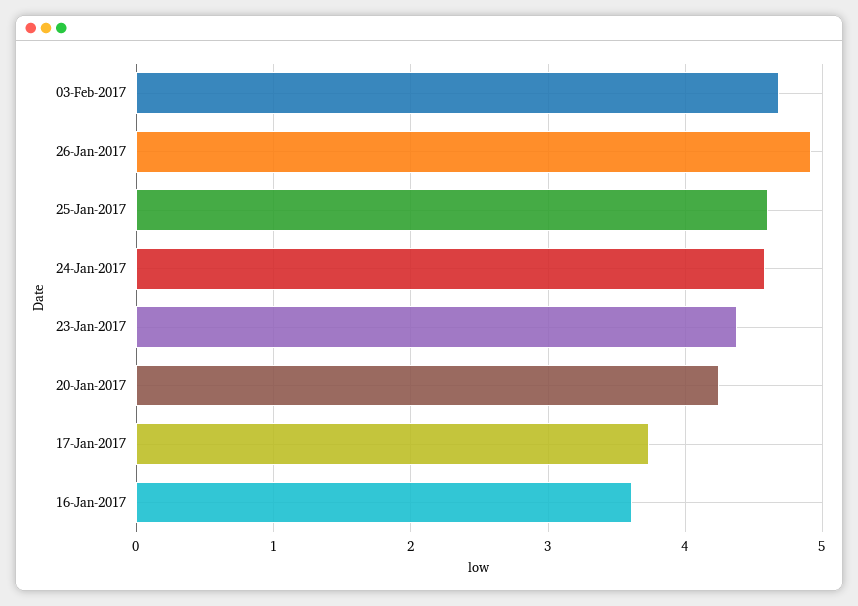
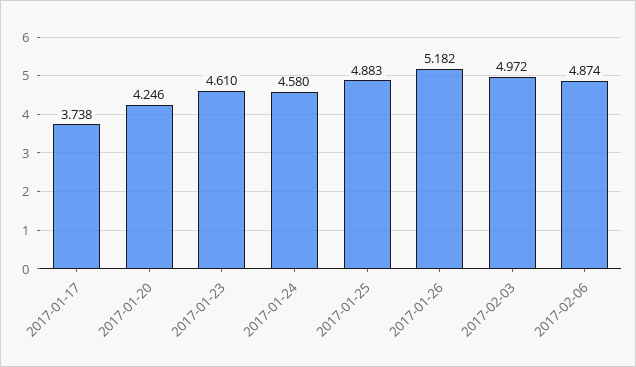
03-Feb-2017: 4.7 -> 4.972
26-Jan-2017: 4.9 -> 5.182
25-Jan-2017: 4.6 -> 4.883
23-Jan-2017: 4.4 -> 4.61
16-Jan-2017: 3.6 -> none
2017-02-06: none -> 4.874

